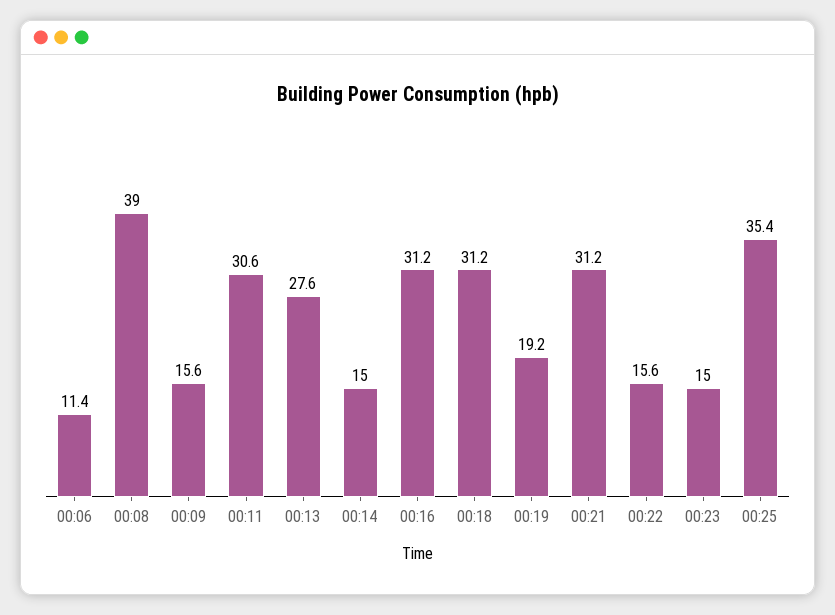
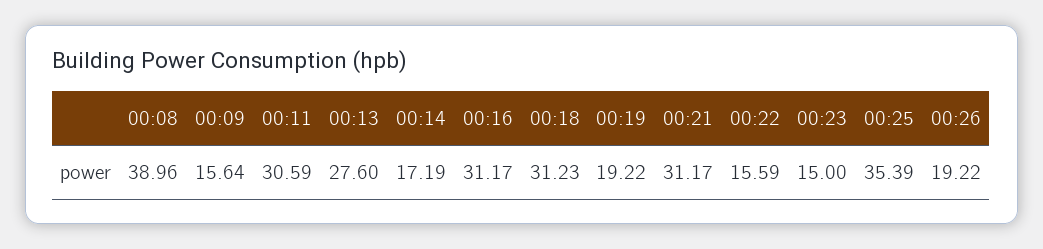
00:06: 11.4 -> none
00:14: 15 -> 17.19
00:26: none -> 19.22

